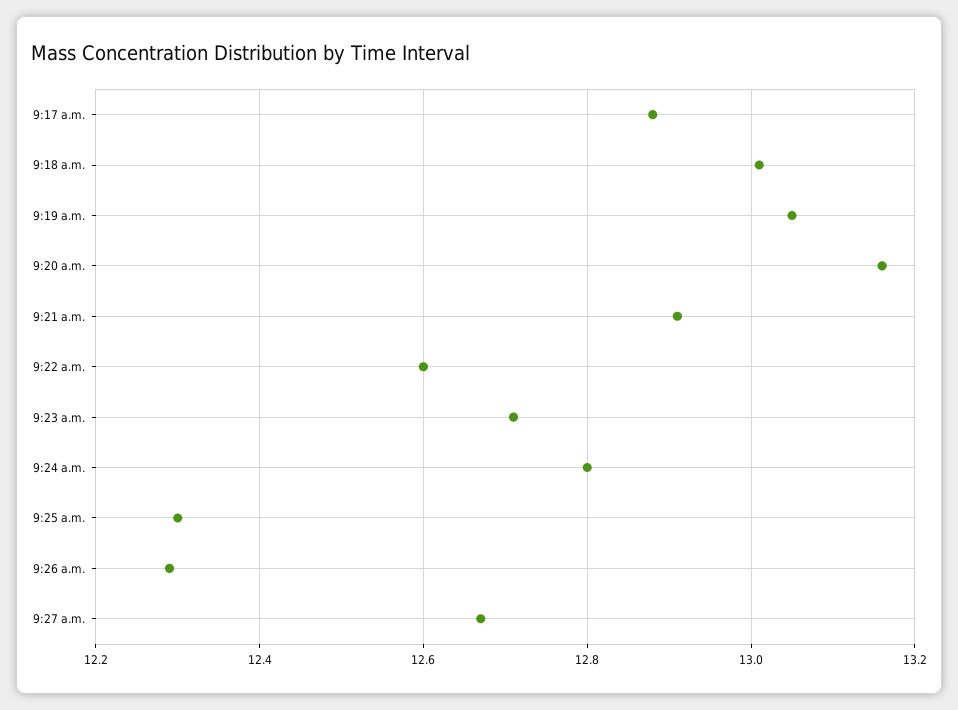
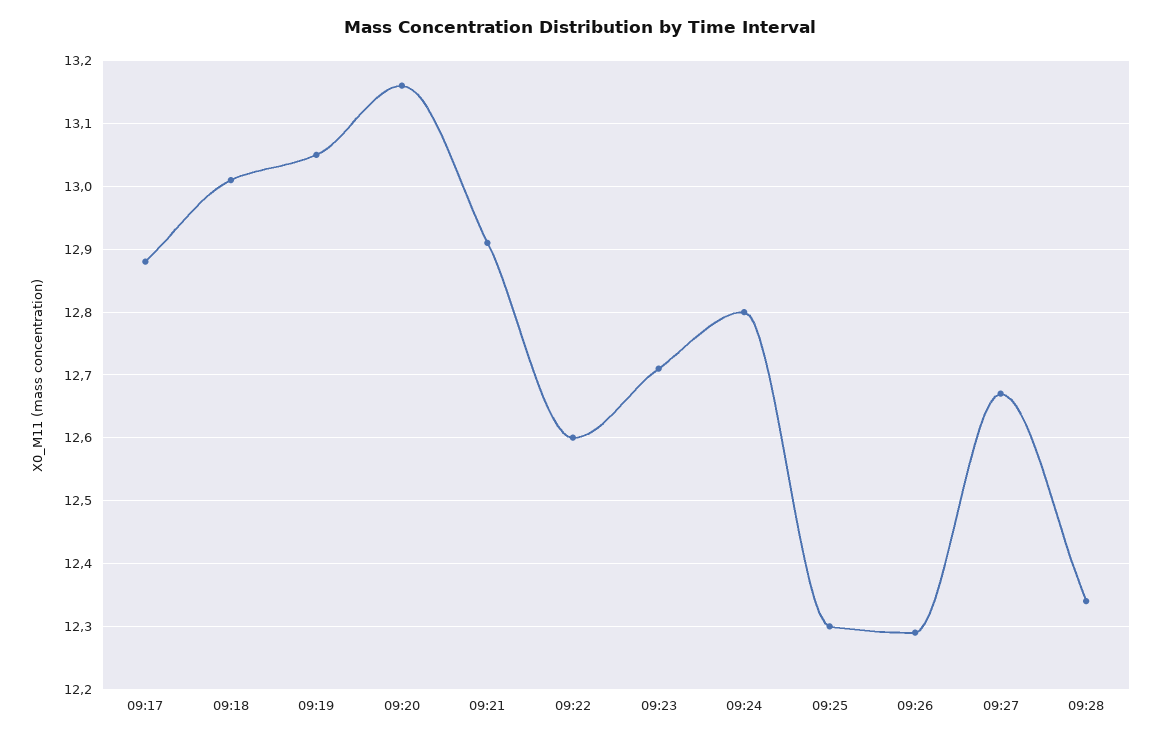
09:28: none -> 12.34

